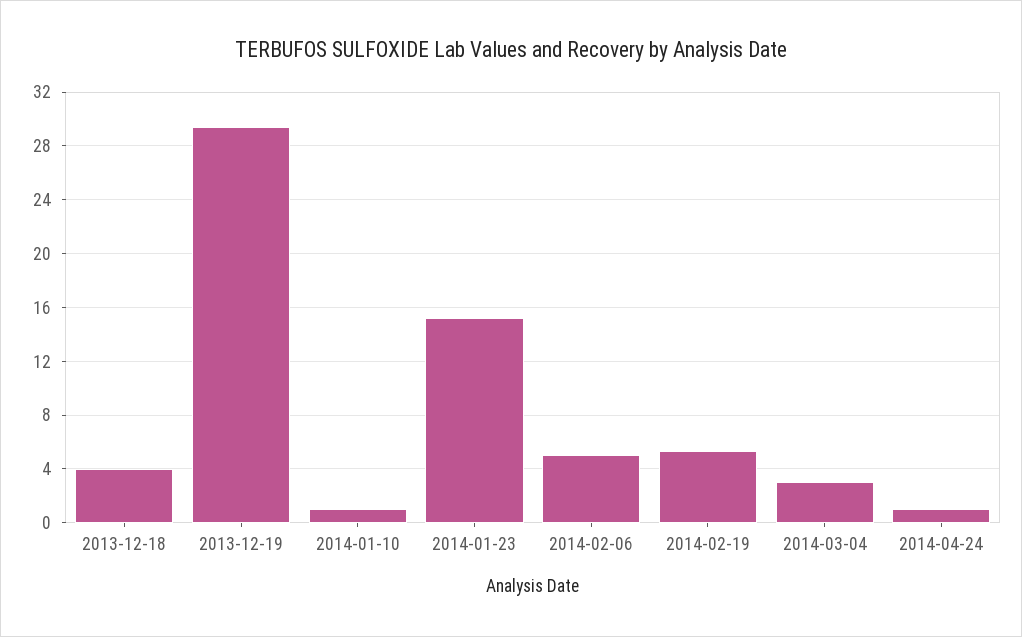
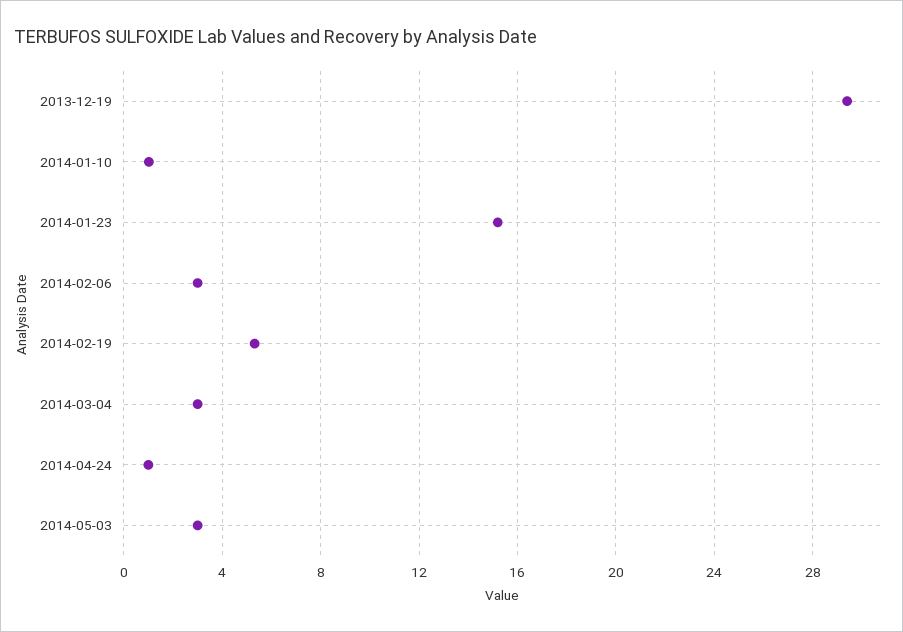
2013-12-18: 4 -> none
2014-02-06: 5 -> 3
2014-05-03: none -> 3

